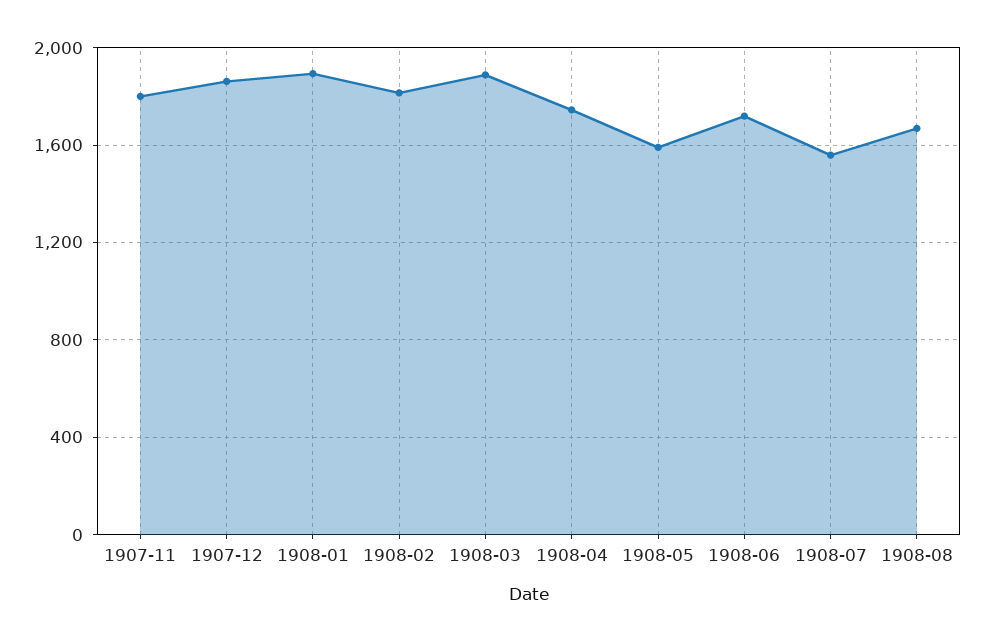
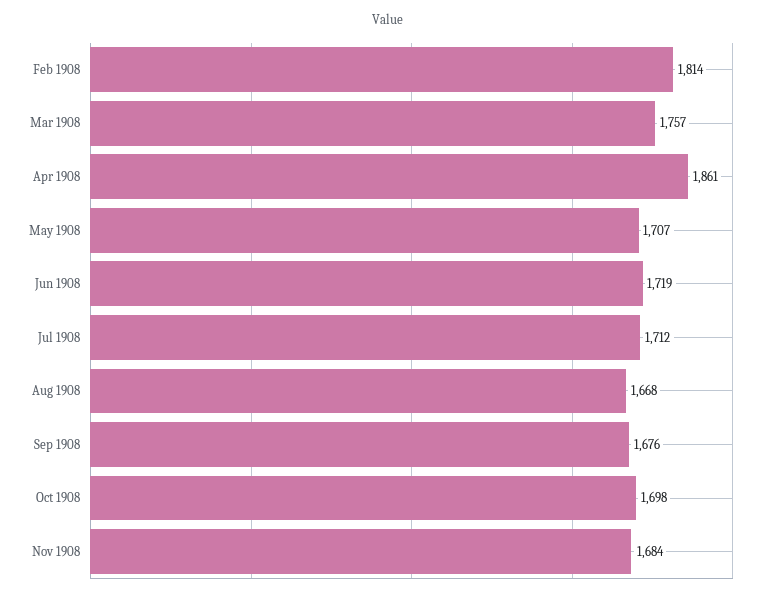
1907-11: 1800 -> none
1907-12: 1850 -> none
1908-01: 1900 -> none
1908-03: 1900 -> 1757
1908-04: 1750 -> 1861
1908-05: 1600 -> 1707
1908-07: 1550 -> 1712
Sep 1908: none -> 1676
Oct 1908: none -> 1698
Nov 1908: none -> 1684

